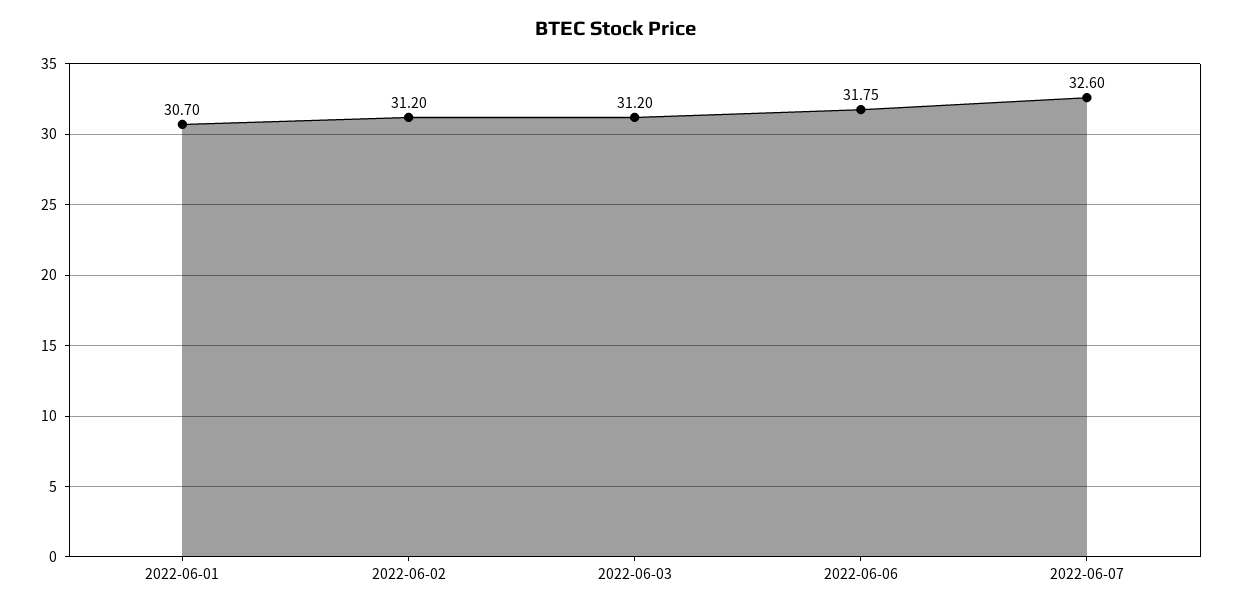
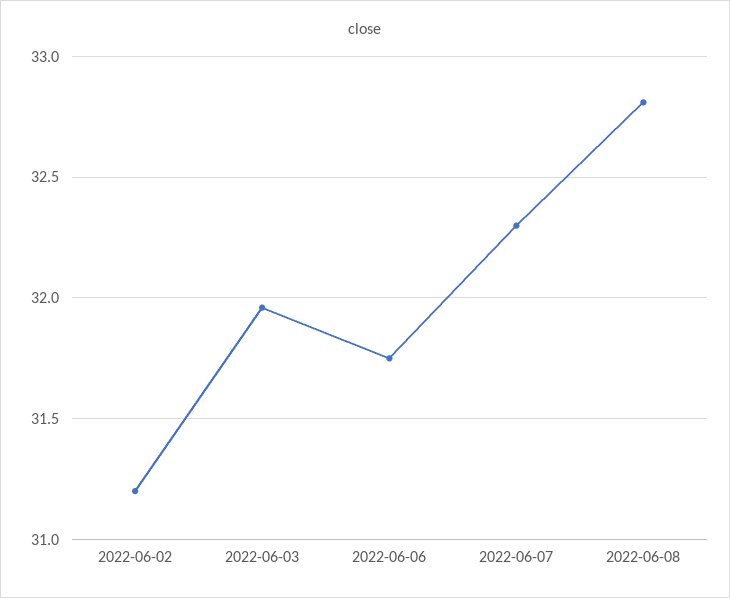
2022-06-01: 30.7 -> none
2022-06-03: 31.2 -> 31.95
2022-06-07: 32.6 -> 32.3
2022-06-08: none -> 32.8

